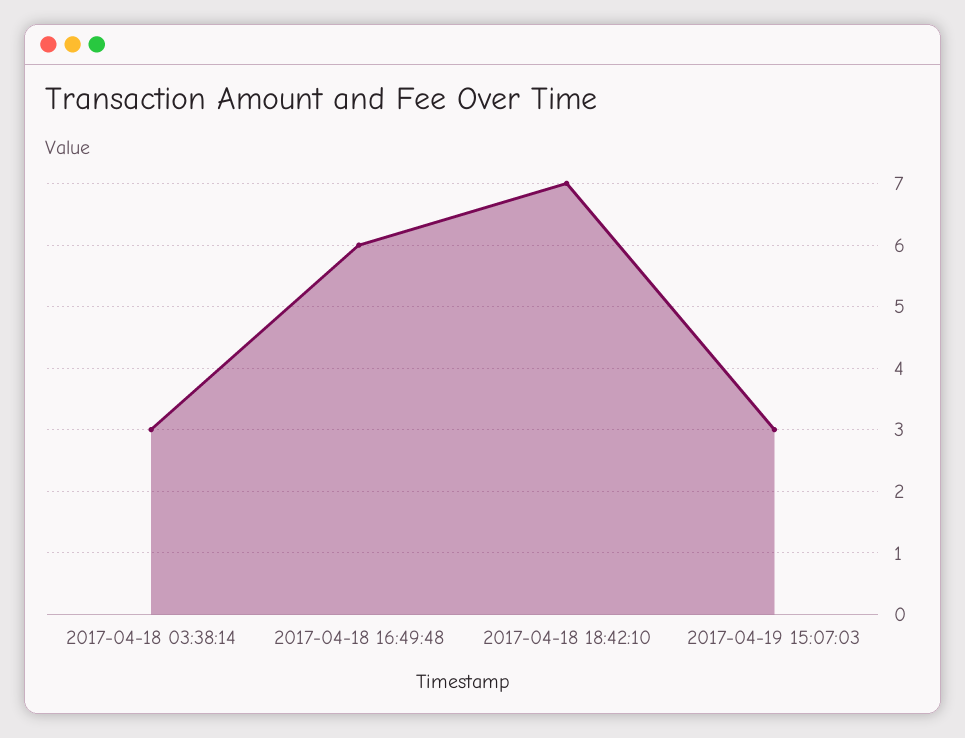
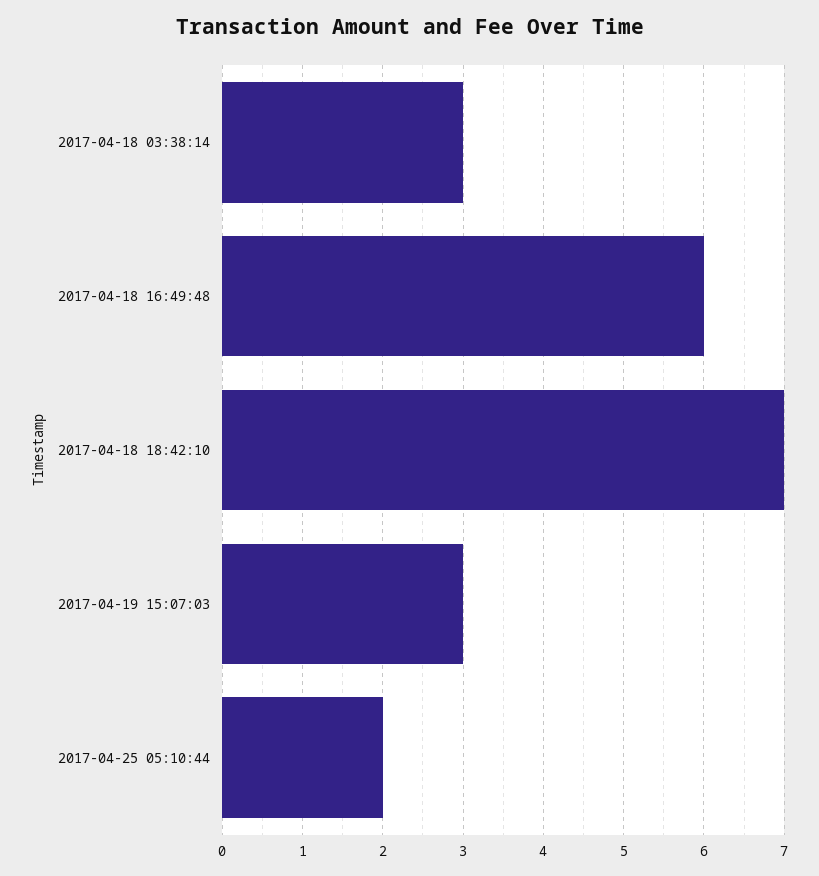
2017-04-25 05:10:44: none -> 2

